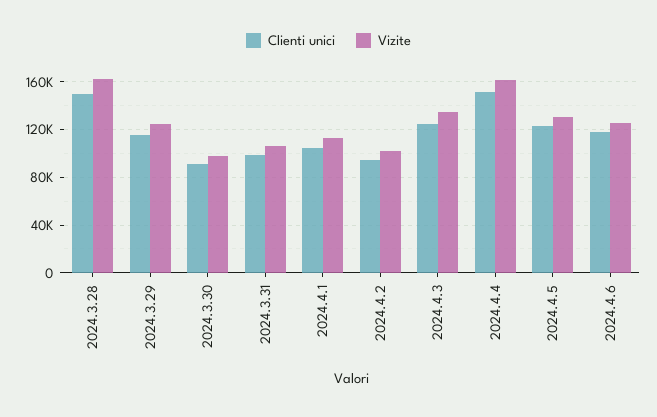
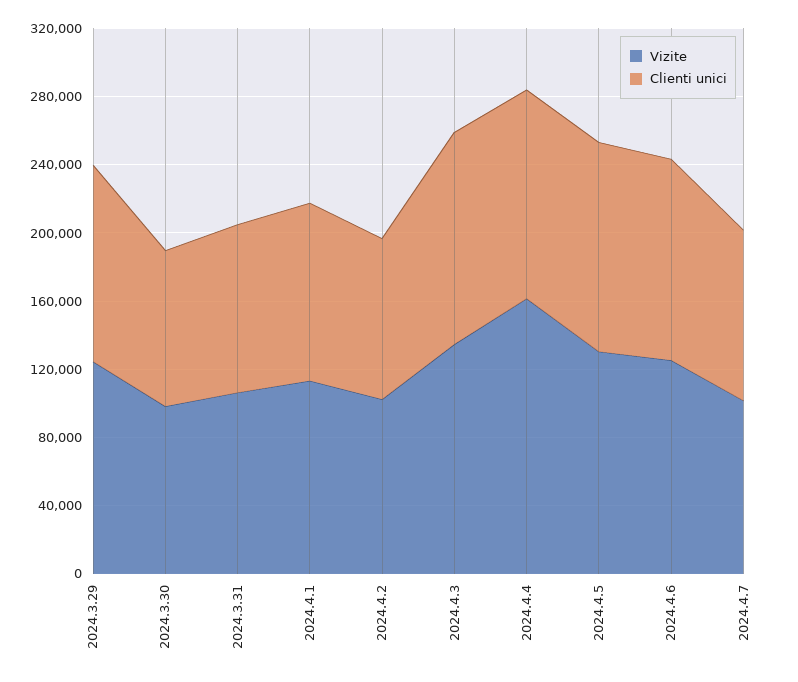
Clienti unici, 2024.3.28: 150000 -> none
Vizite, 2024.3.28: 160000 -> none
Clienti unici, 2024.4.4: 150000 -> 120000
Vizite, 2024.4.7: none -> 100000
Clienti unici, 2024.4.7: none -> 100000

